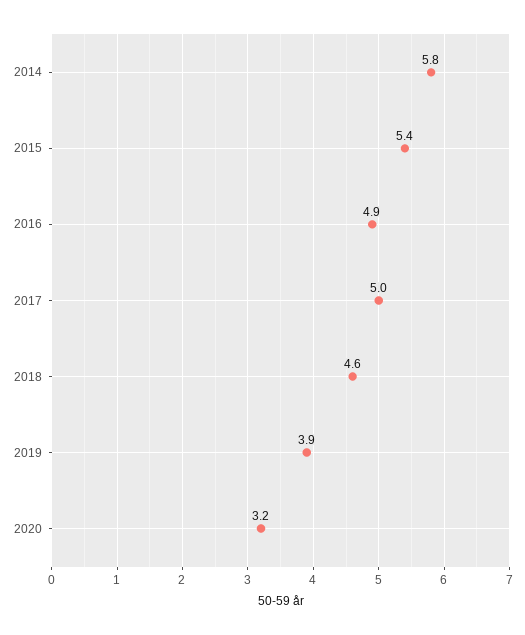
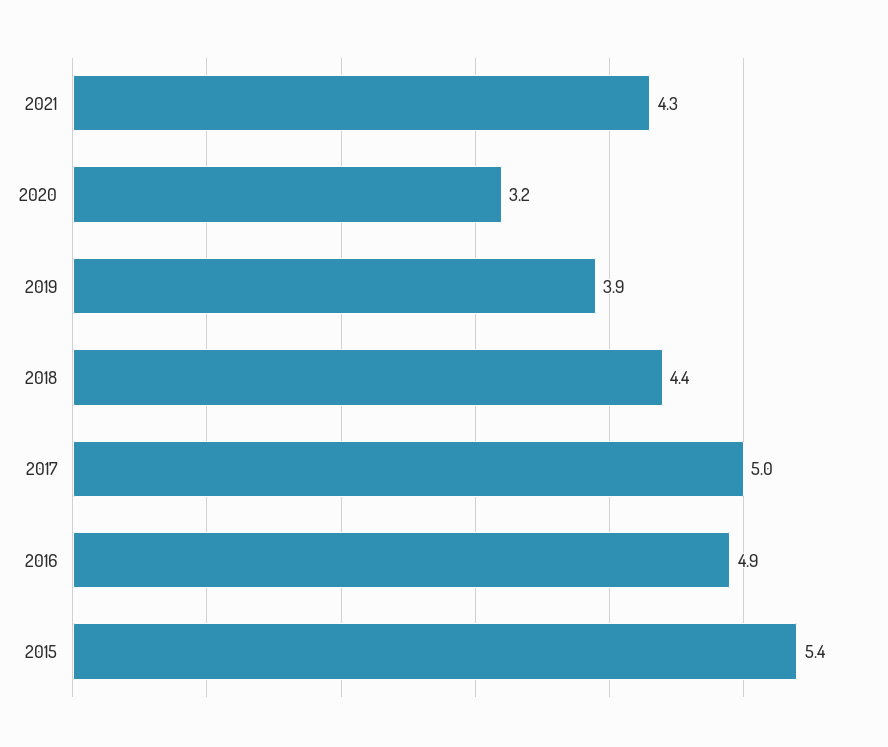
2014: 5.8 -> none
2018: 4.6 -> 4.4
2021: none -> 4.3

